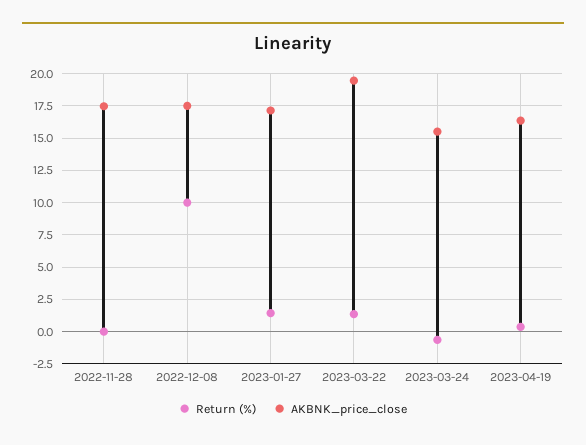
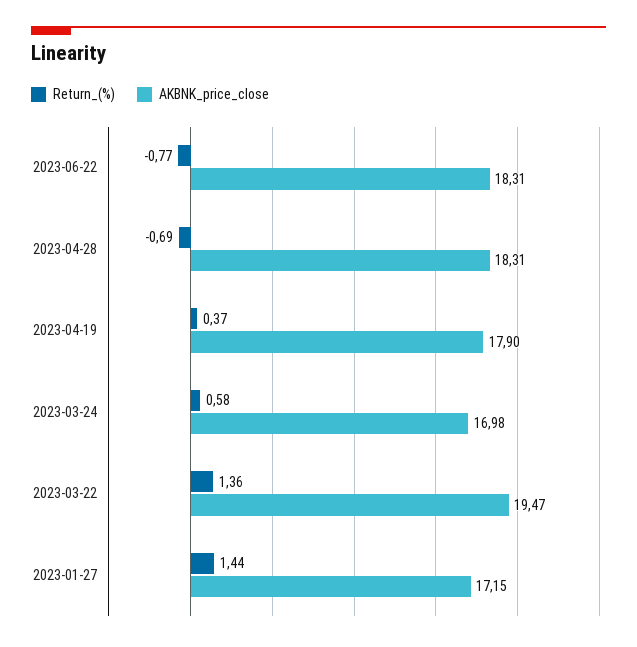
Return (%), 2022-11-28: 0 -> none
AKBNK_price_close, 2022-11-28: 17.5 -> none
Return (%), 2022-12-08: 10 -> none
AKBNK_price_close, 2022-12-08: 17.5 -> none
Return (%), 2023-03-24: -0.5 -> 0.58
AKBNK_price_close, 2023-03-24: 15.5 -> 16.98
AKBNK_price_close, 2023-04-19: 16.5 -> 17.9
Return (%), 2023-06-22: none -> -0.77
AKBNK_price_close, 2023-06-22: none -> 18.31
Return (%), 2023-04-28: none -> -0.69
AKBNK_price_close, 2023-04-28: none -> 18.31

